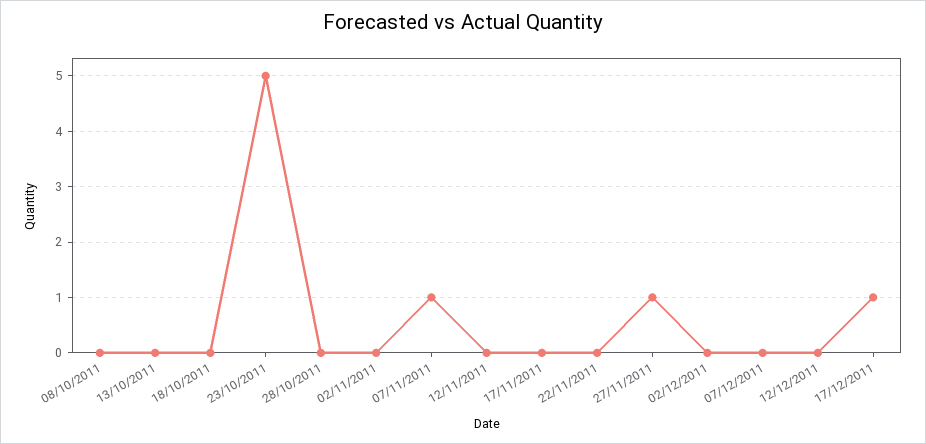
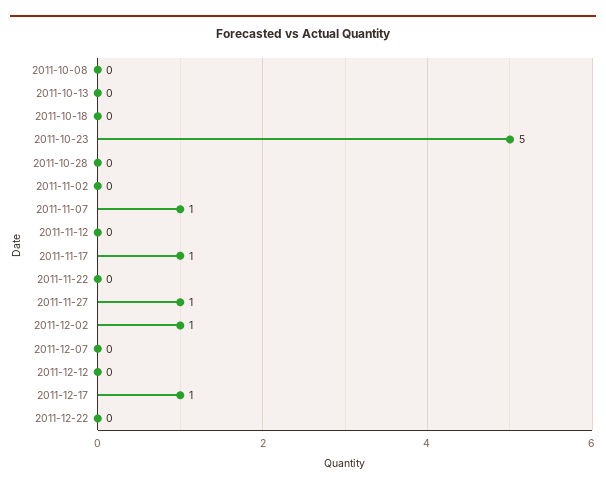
17/11/2011: 0 -> 1
02/12/2011: 0 -> 1
2011-12-22: none -> 0

